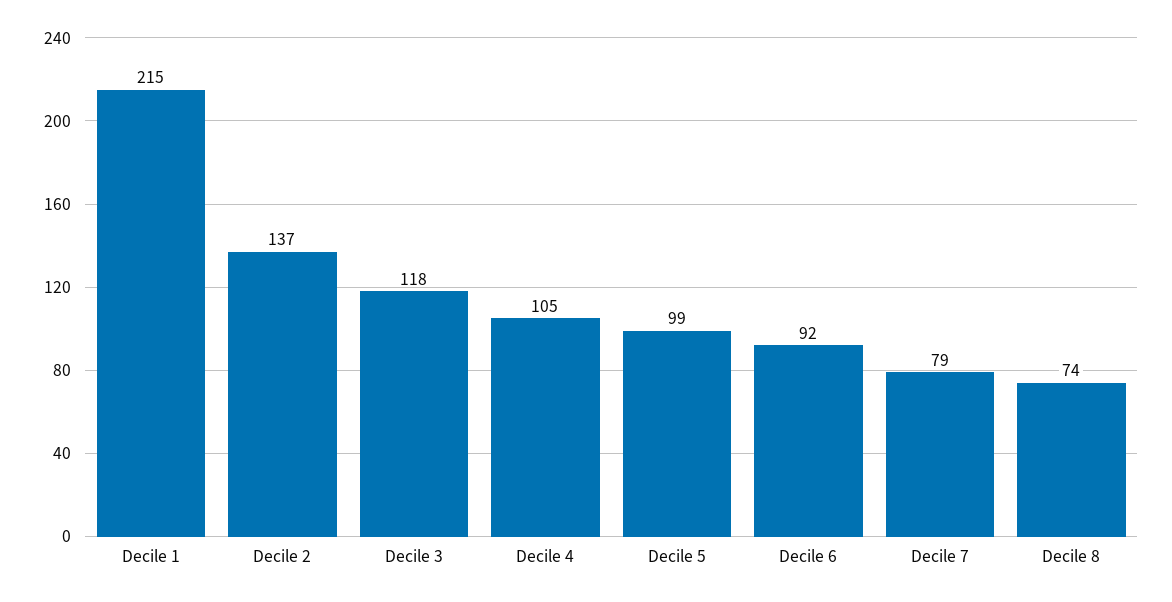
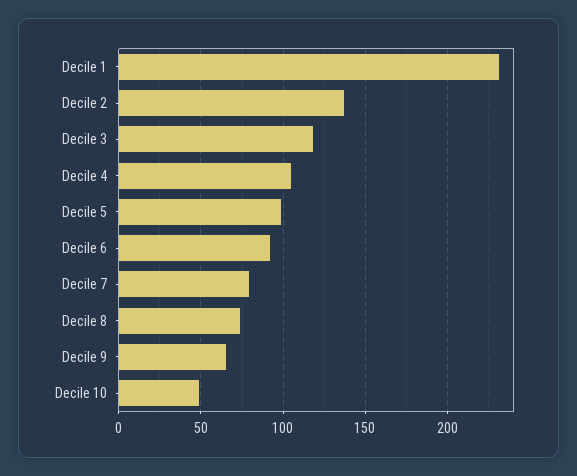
Decile 1: 215 -> 230
Decile 9: none -> 65
Decile 10: none -> 50

